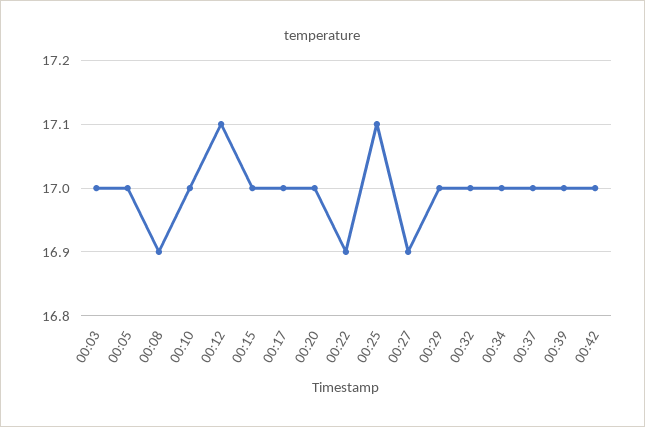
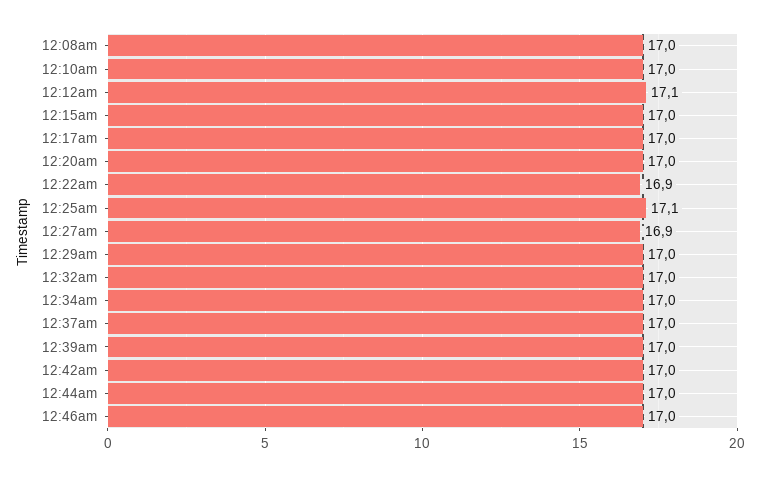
00:03: 17 -> none
00:05: 17 -> none
00:08: 16.9 -> 17
12:44am: none -> 17
12:46am: none -> 17

